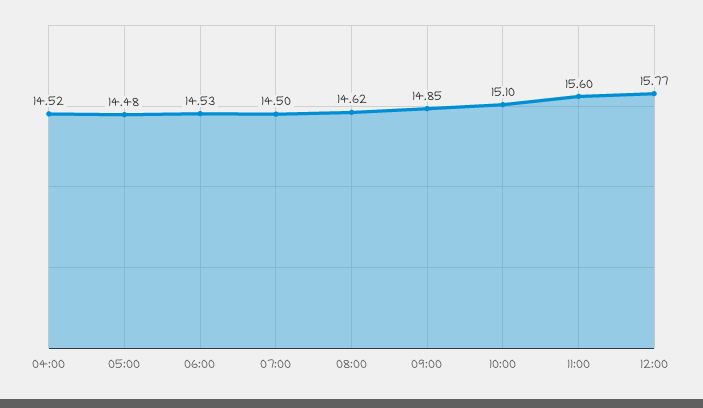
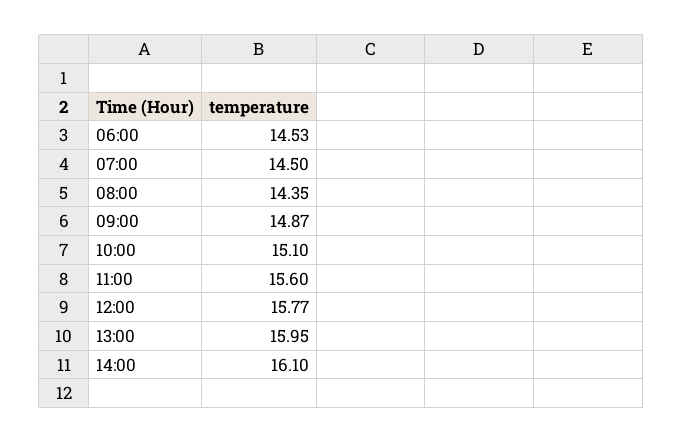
04:00: 14.52 -> none
05:00: 14.48 -> none
08:00: 14.62 -> 14.35
09:00: 14.85 -> 14.87
13:00: none -> 15.95
14:00: none -> 16.1

